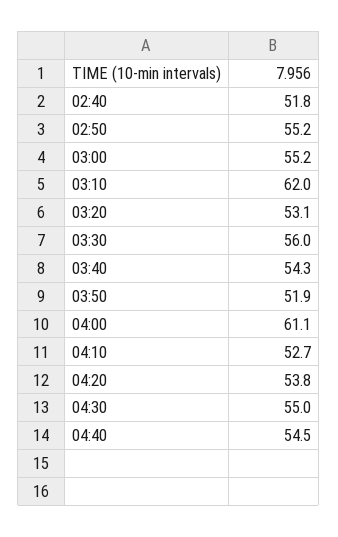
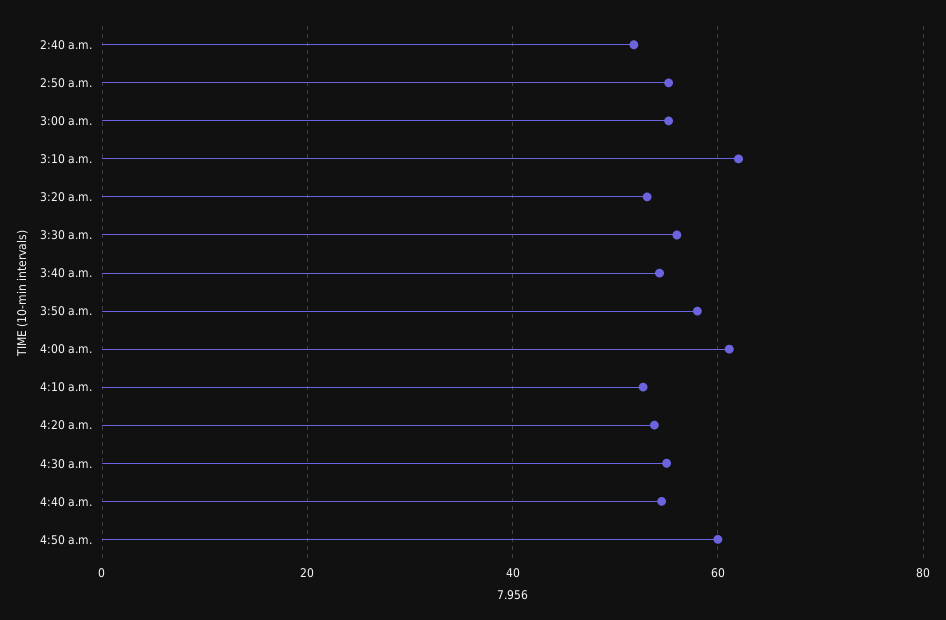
03:50: 51.9 -> 58
4:50 a.m.: none -> 60

